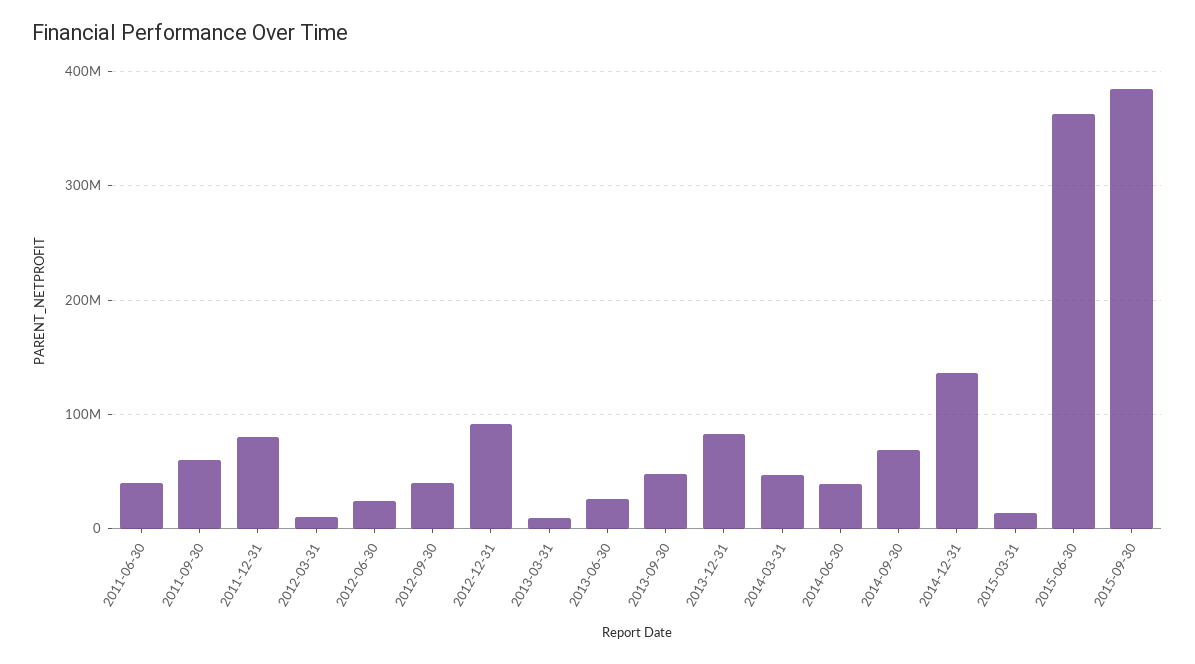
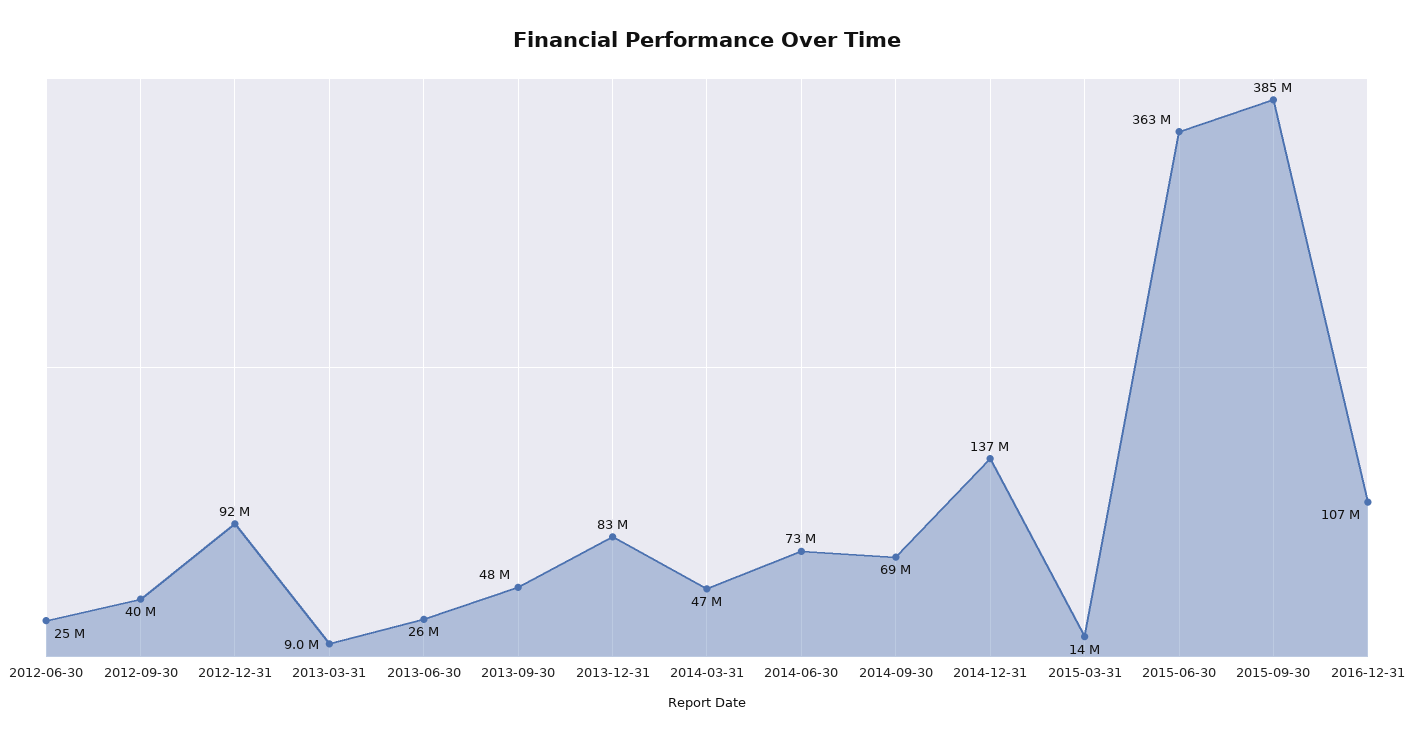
2011-06-30: 40000000 -> none
2011-09-30: 60000000 -> none
2011-12-31: 80000000 -> none
2012-03-31: 10000000 -> none
2014-06-30: 40000000 -> 73000000
2016-12-31: none -> 107000000

